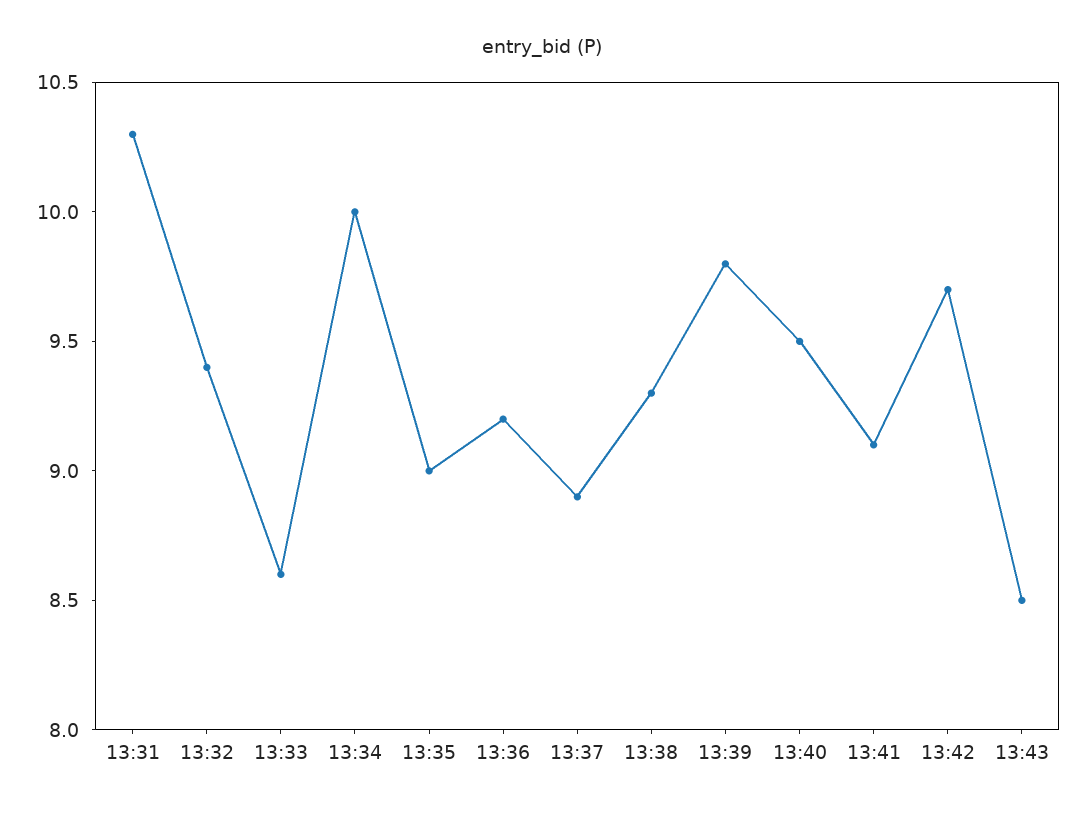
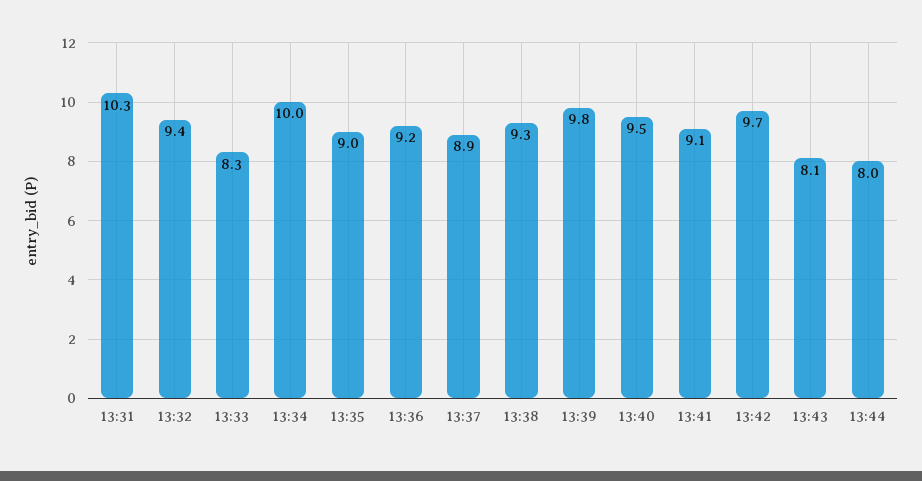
13:33: 8.6 -> 8.3
13:43: 8.5 -> 8.1
13:44: none -> 8

